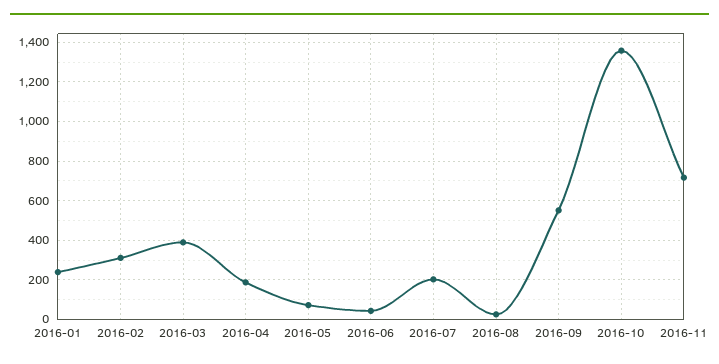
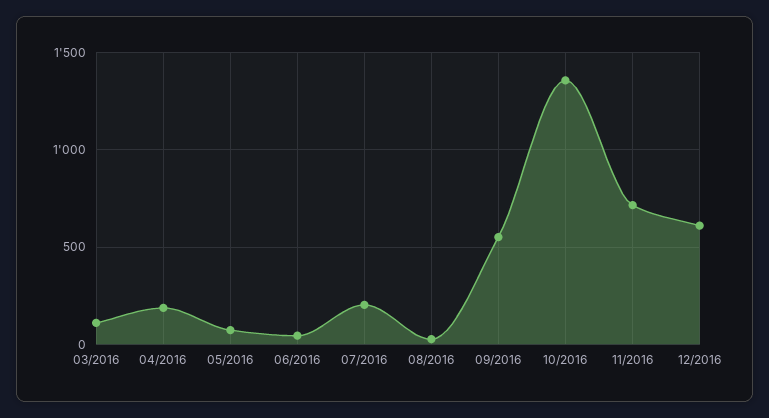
2016-01: 250 -> none
2016-02: 300 -> none
2016-03: 400 -> 100
12/2016: none -> 600

